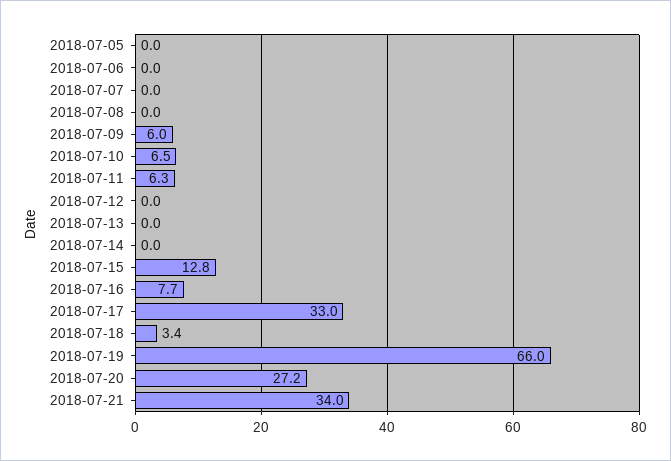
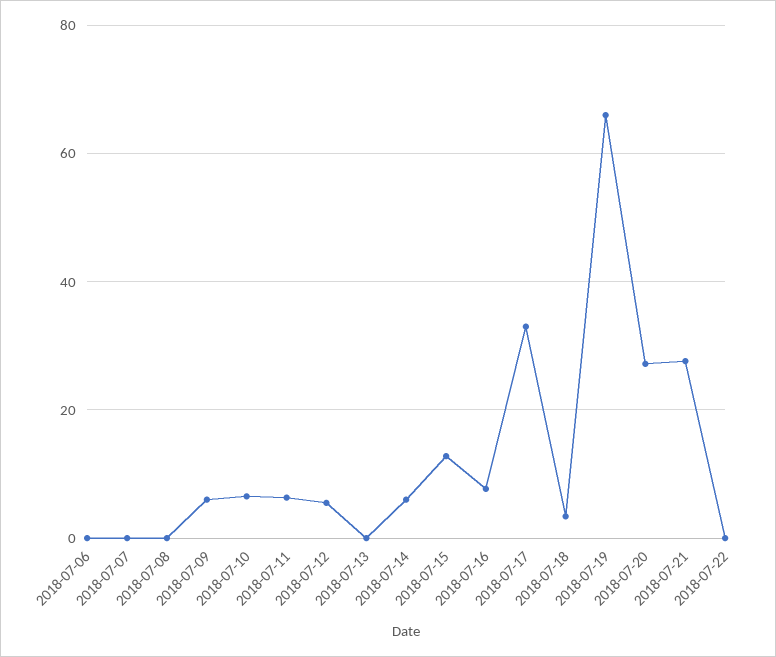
2018-07-05: 0 -> none
2018-07-12: 0 -> 6
2018-07-14: 0 -> 6
2018-07-21: 34 -> 28
2018-07-22: none -> 0

